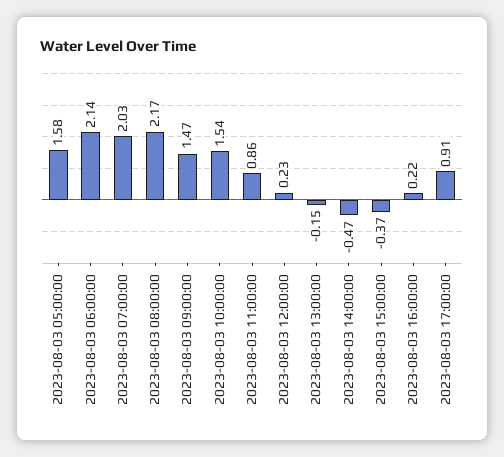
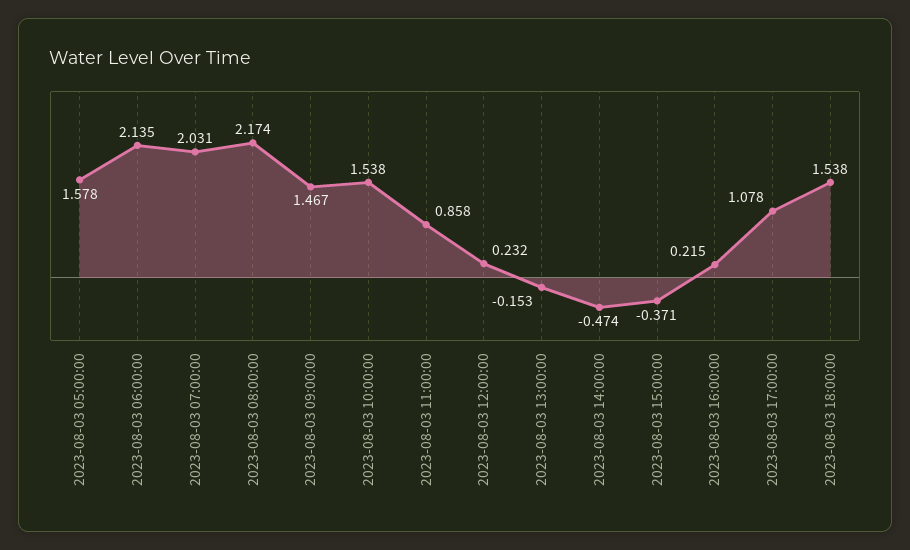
2023-08-03 17:00:00: 0.91 -> 1.078
2023-08-03 18:00:00: none -> 1.538

